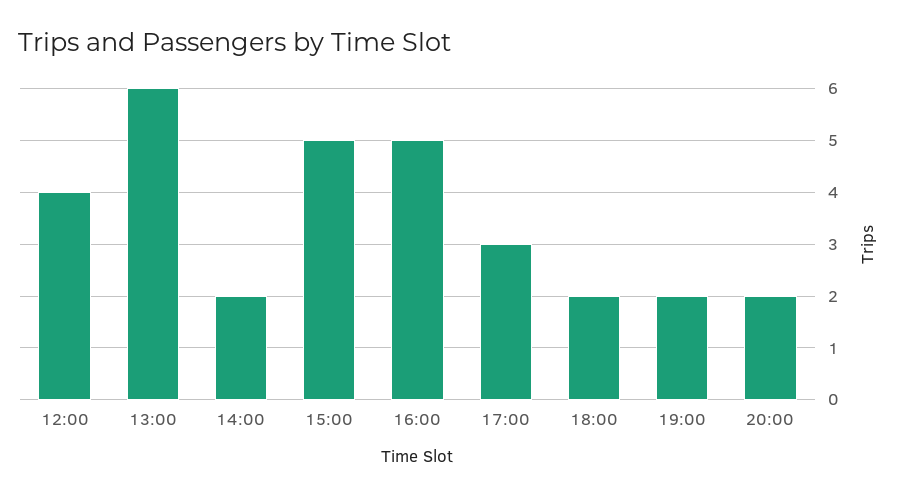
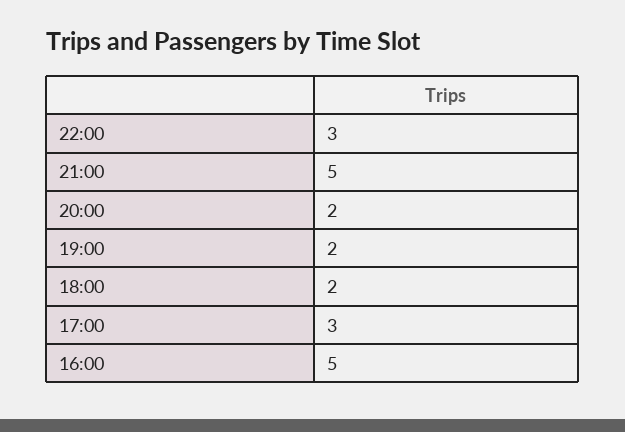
12:00: 4 -> none
13:00: 6 -> none
14:00: 2 -> none
15:00: 5 -> none
22:00: none -> 3
21:00: none -> 5

